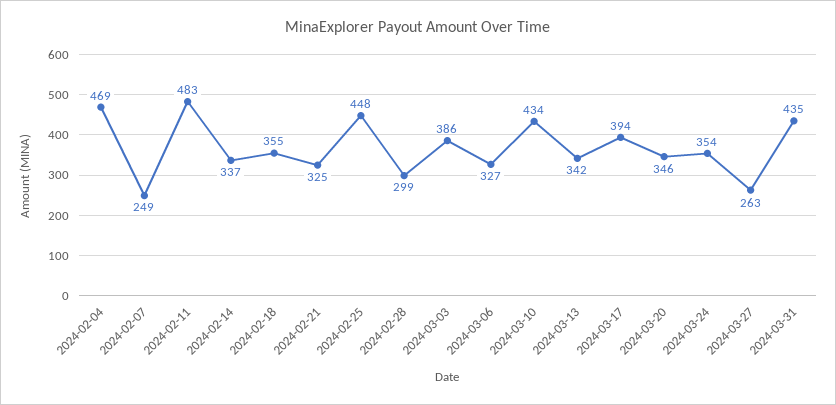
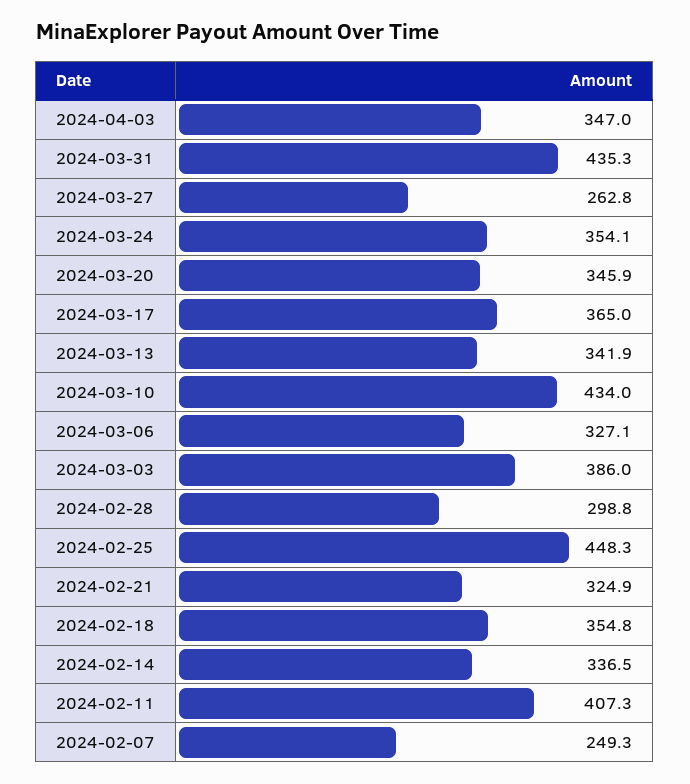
2024-02-04: 469 -> none
2024-02-11: 483 -> 407.3
2024-03-17: 394 -> 365
2024-04-03: none -> 347

